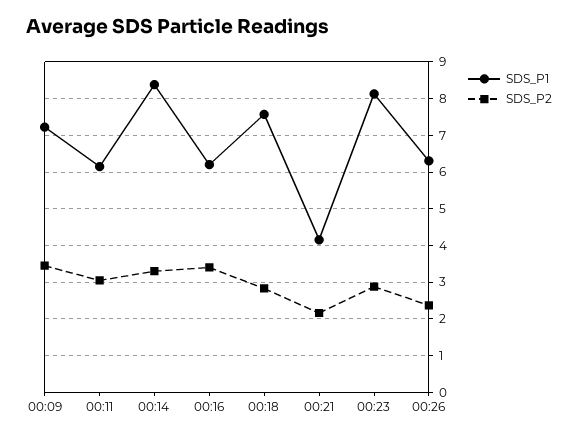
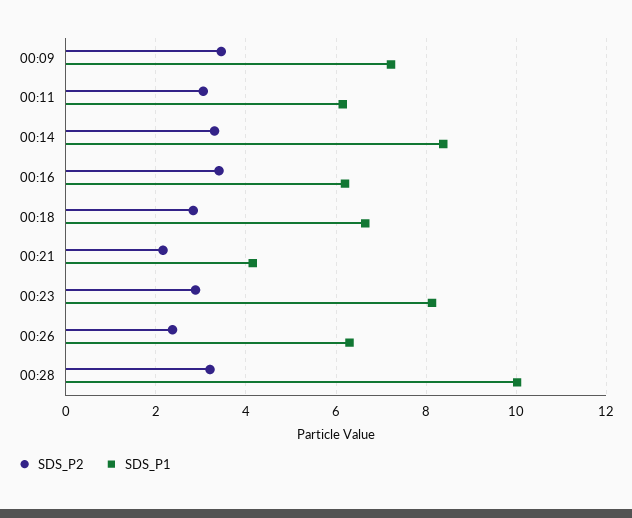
SDS_P1, 00:18: 7.6 -> 6.6
SDS_P2, 00:28: none -> 3.2
SDS_P1, 00:28: none -> 10

